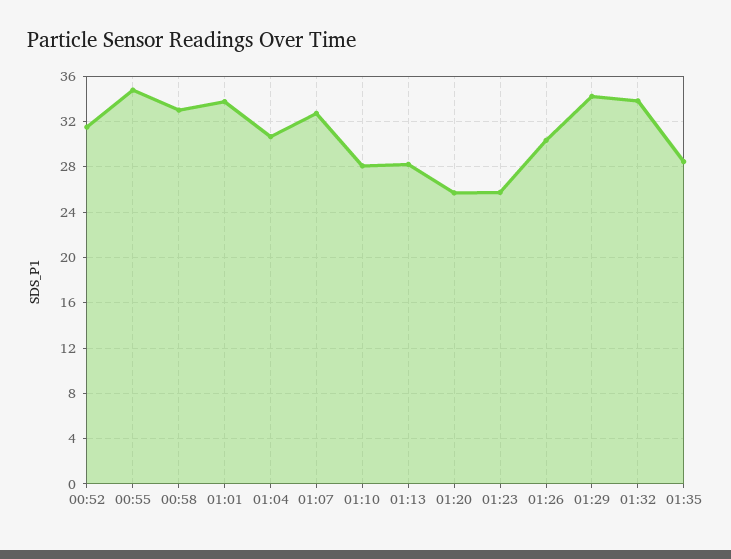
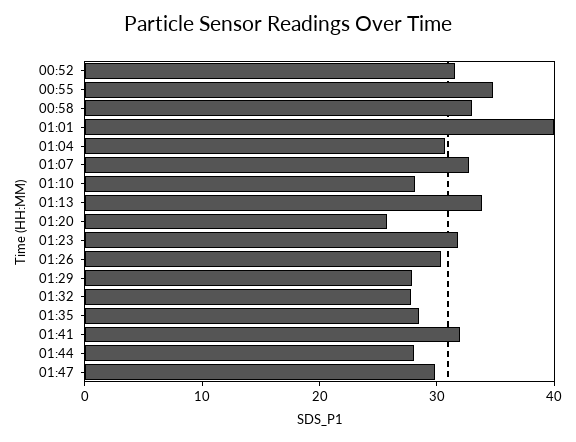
01:01: 34 -> 40
01:13: 28 -> 34
01:23: 26 -> 32
01:29: 34 -> 28
01:32: 34 -> 28
01:41: none -> 32
01:44: none -> 28
01:47: none -> 30

